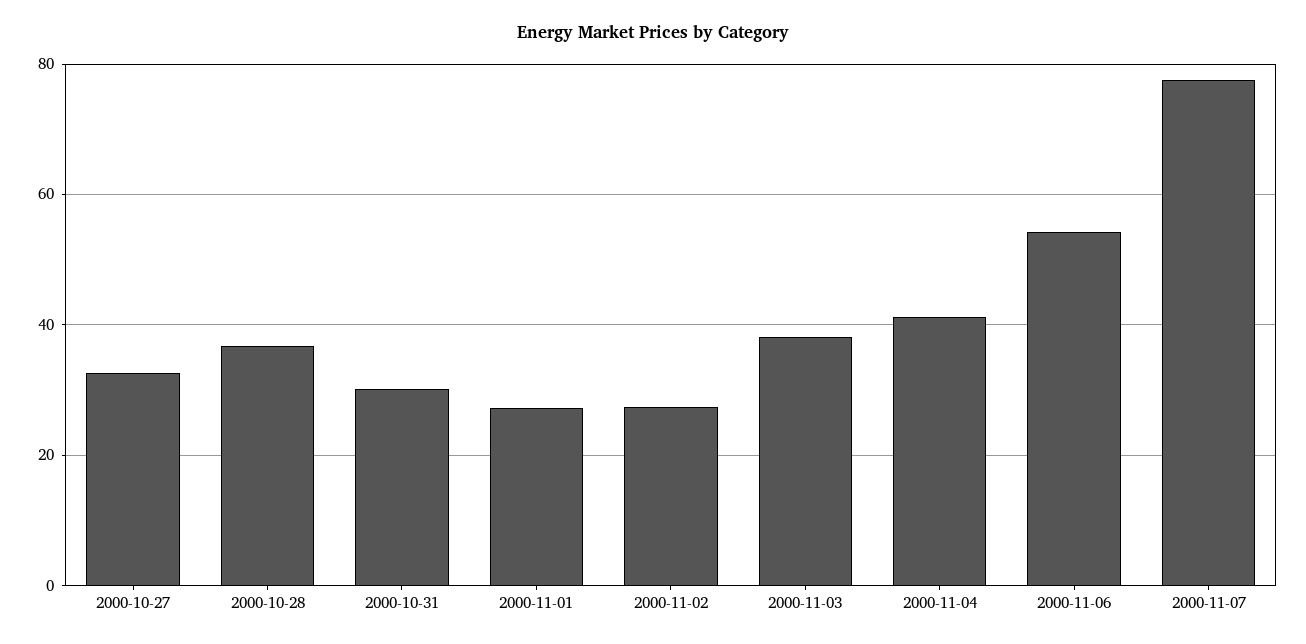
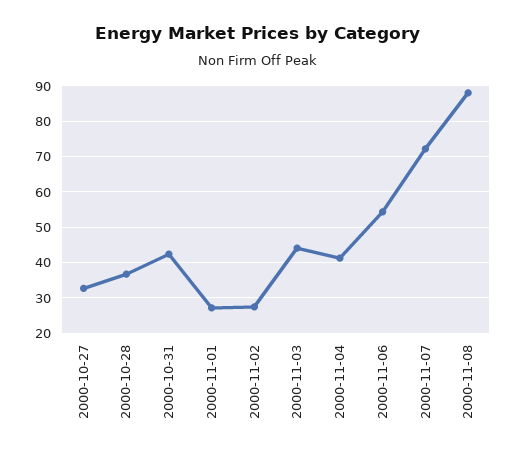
2000-10-31: 30 -> 42
2000-11-03: 38 -> 44
2000-11-07: 78 -> 72
2000-11-08: none -> 88

